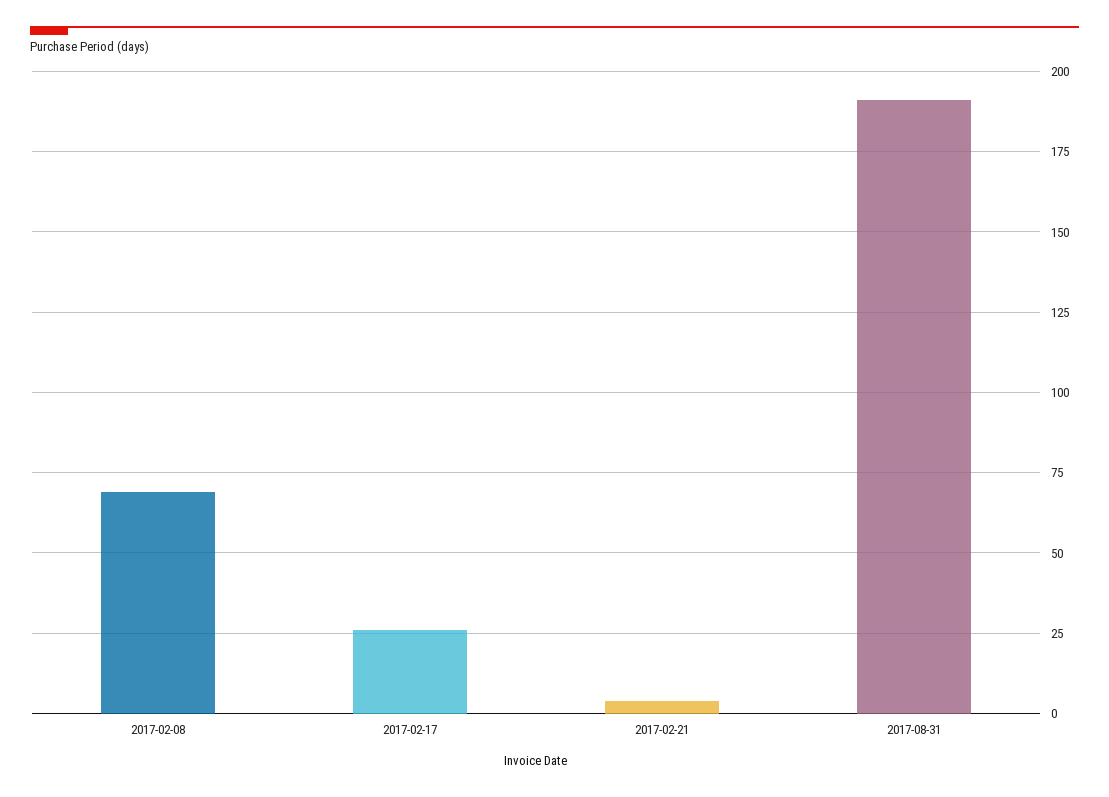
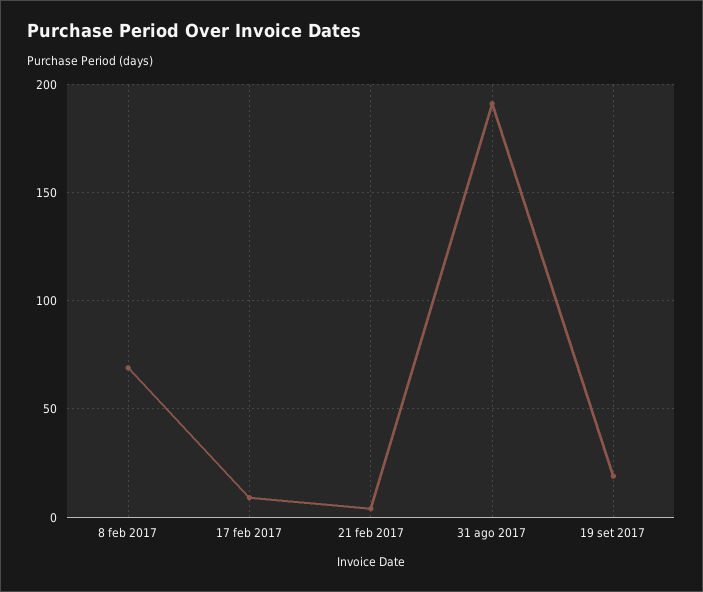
2017-02-17: 25 -> 10
19 set 2017: none -> 20

